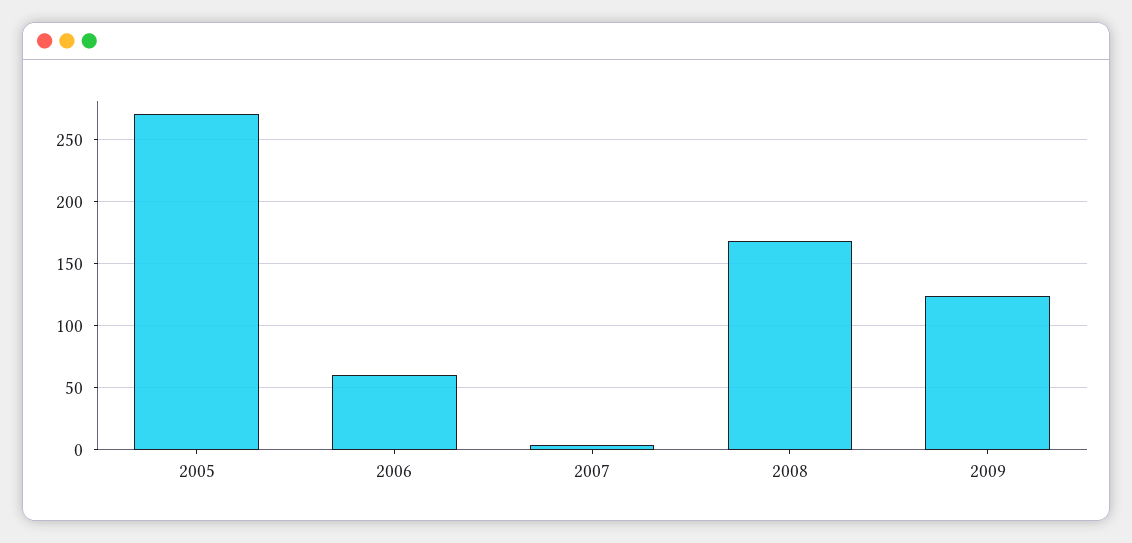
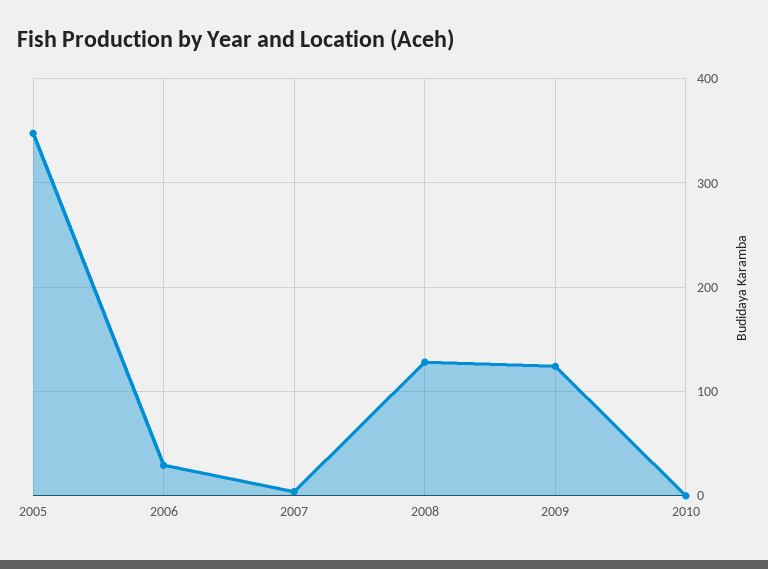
2005: 270 -> 350
2006: 60 -> 30
2008: 170 -> 130
2010: none -> 0

